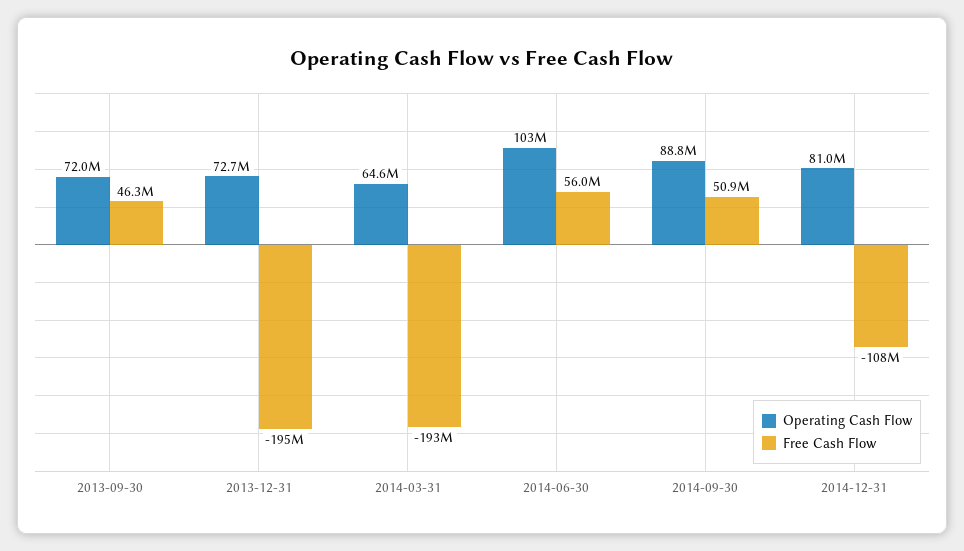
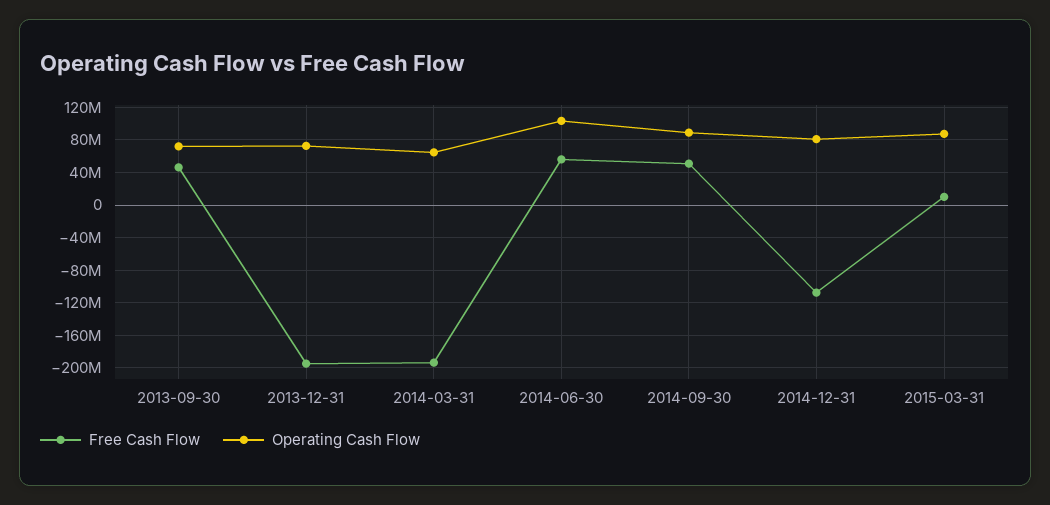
Free Cash Flow, 2015-03-31: none -> 10000000
Operating Cash Flow, 2015-03-31: none -> 90000000

